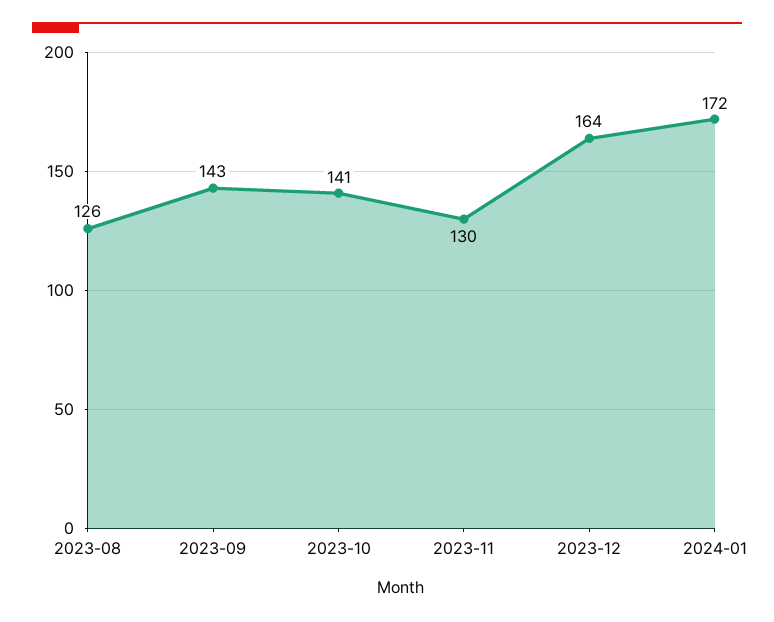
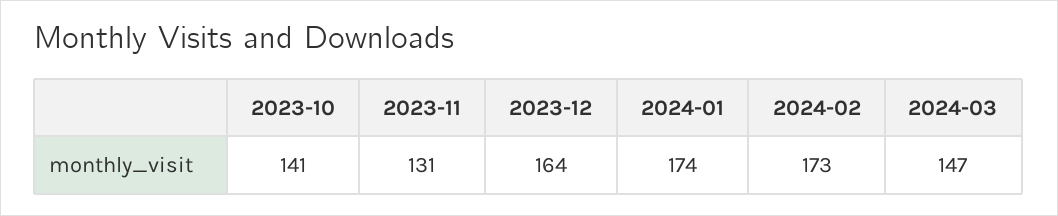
2023-08: 126 -> none
2023-09: 143 -> none
2023-11: 130 -> 131
2024-01: 172 -> 174
2024-02: none -> 173
2024-03: none -> 147

